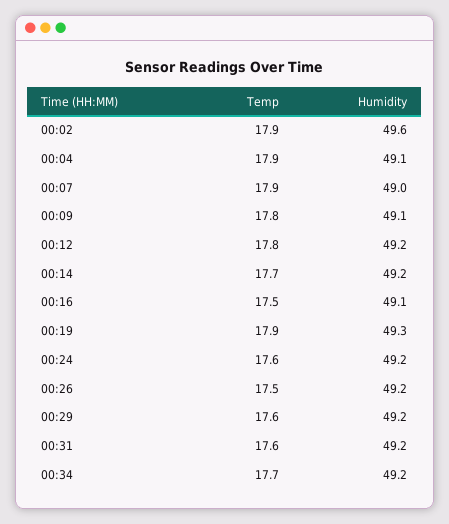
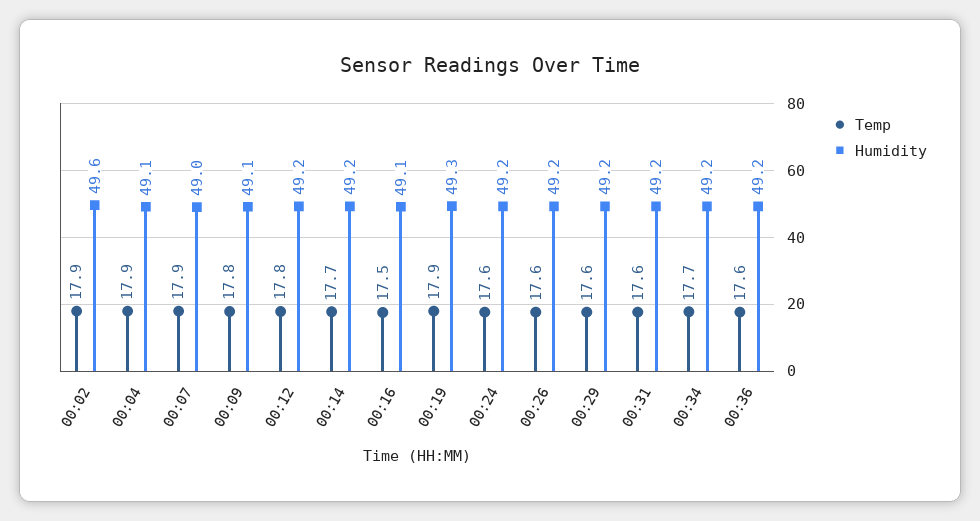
Temp, 00:26: 17.5 -> 17.6
Temp, 00:36: none -> 17.6
Humidity, 00:36: none -> 49.2

